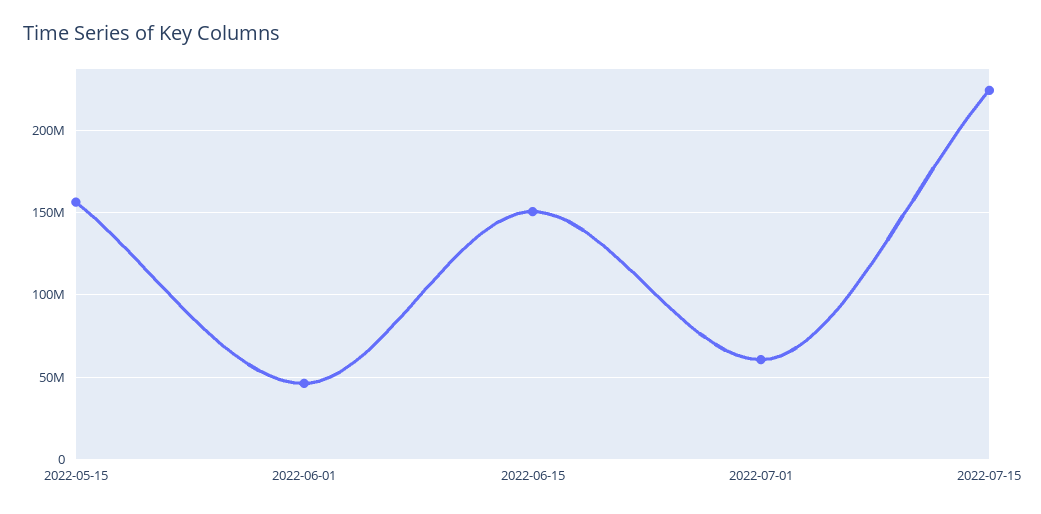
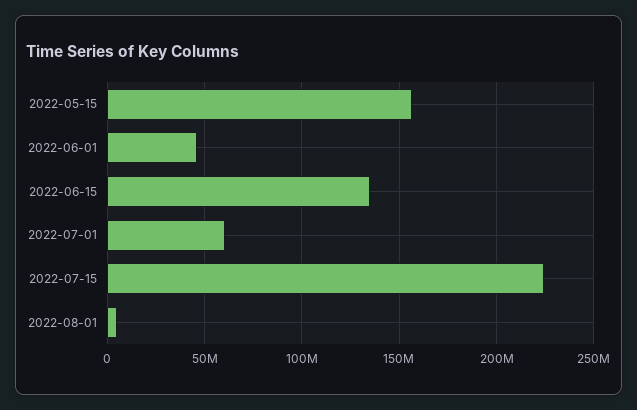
2022-06-15: 150000000 -> 135000000
2022-08-01: none -> 5000000

